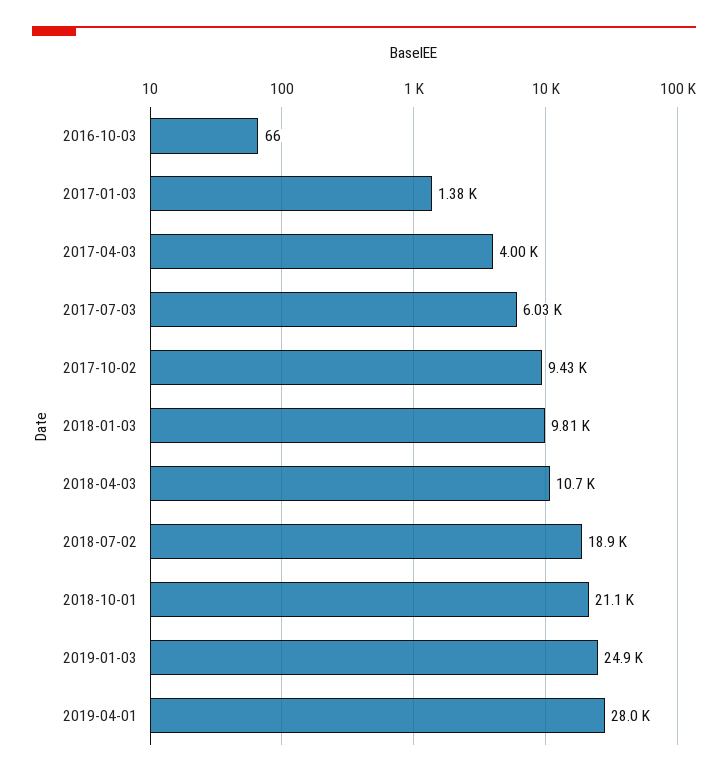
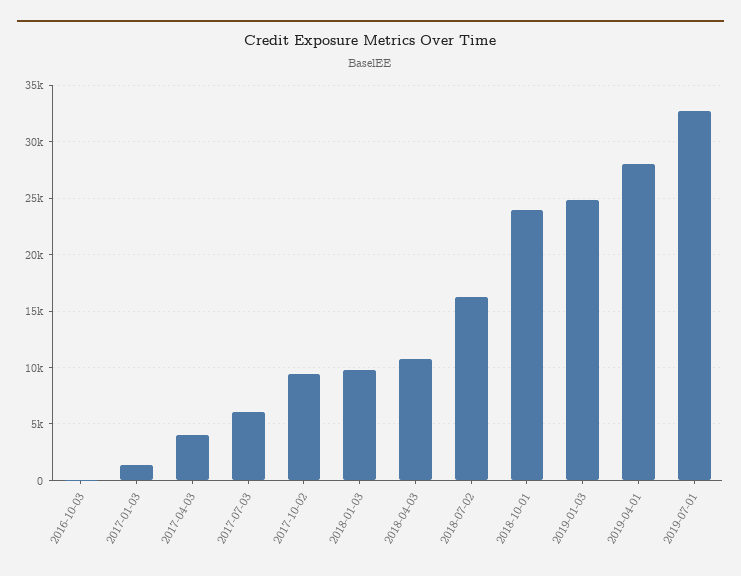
2018-07-02: 18900 -> 16000
2018-10-01: 21100 -> 24000
2019-07-01: none -> 33000

